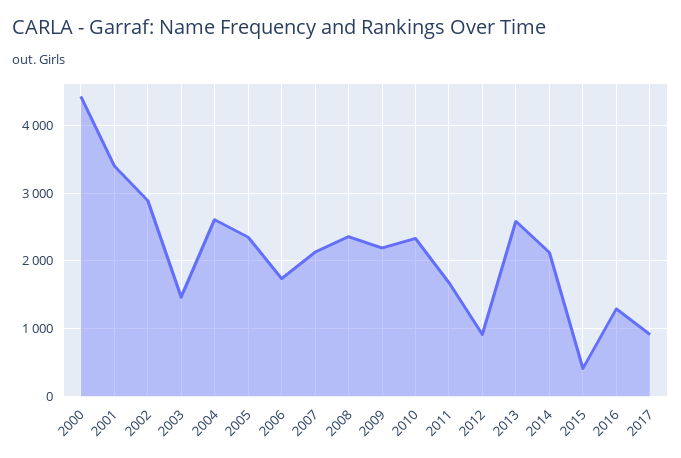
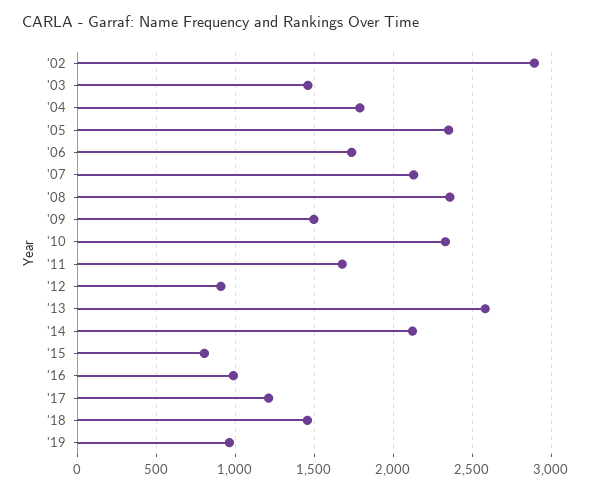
2000: 4400 -> none
2001: 3400 -> none
2004: 2600 -> 1800
2009: 2200 -> 1500
2015: 400 -> 800
2016: 1300 -> 1000
2017: 900 -> 1200
'18: none -> 1450
'19: none -> 950

